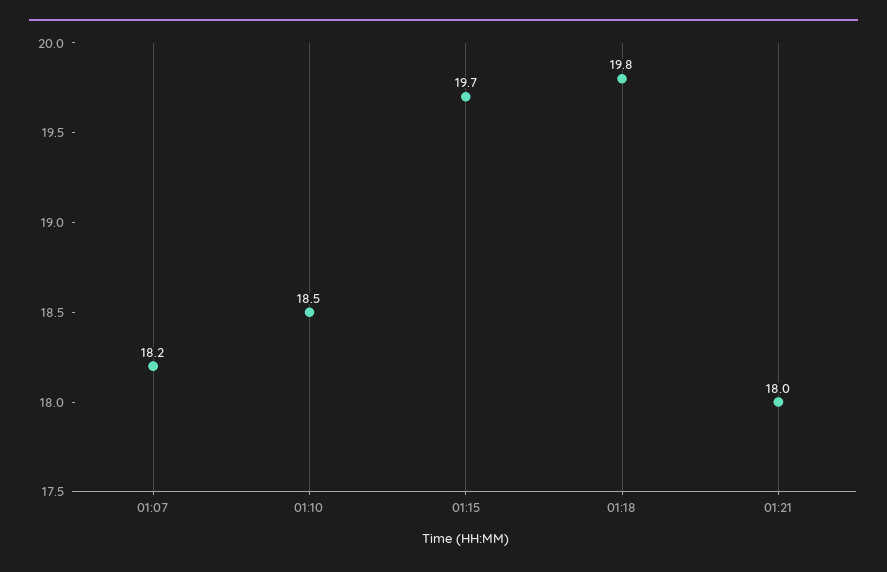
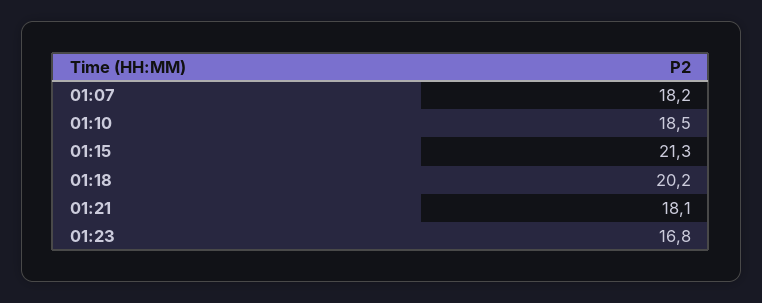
01:15: 19.7 -> 21.3
01:18: 19.8 -> 20.2
01:21: 18 -> 18.1
01:23: none -> 16.8

